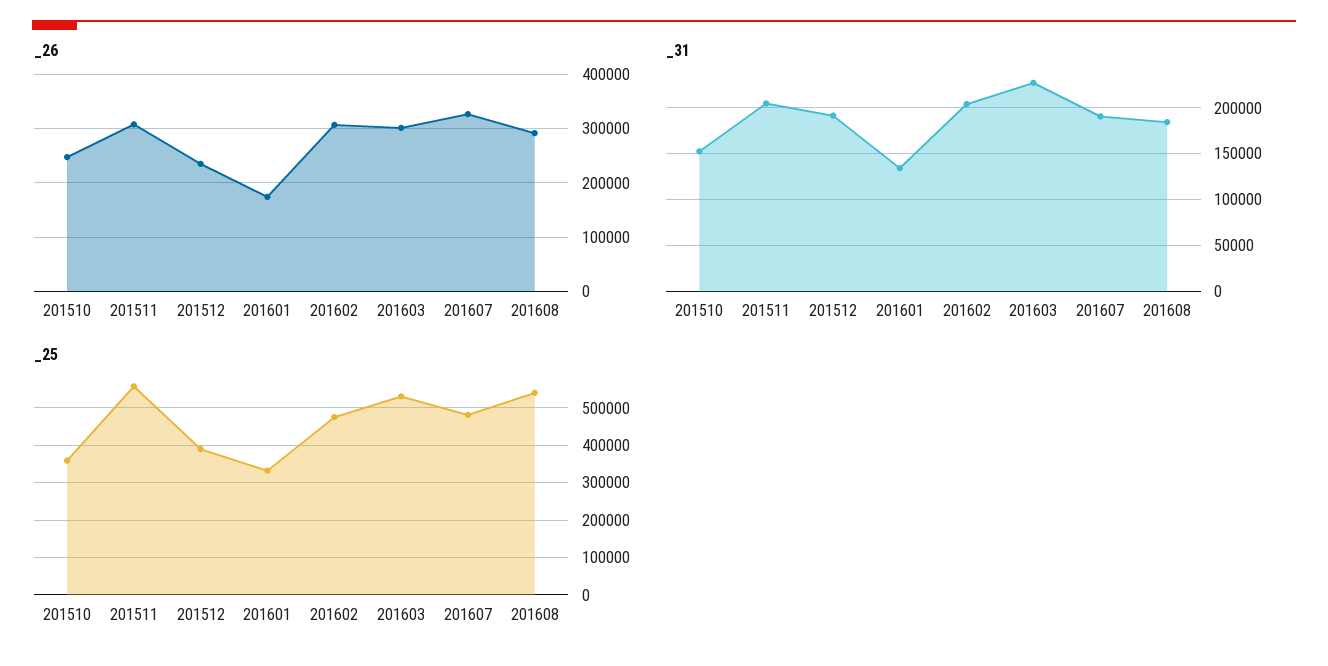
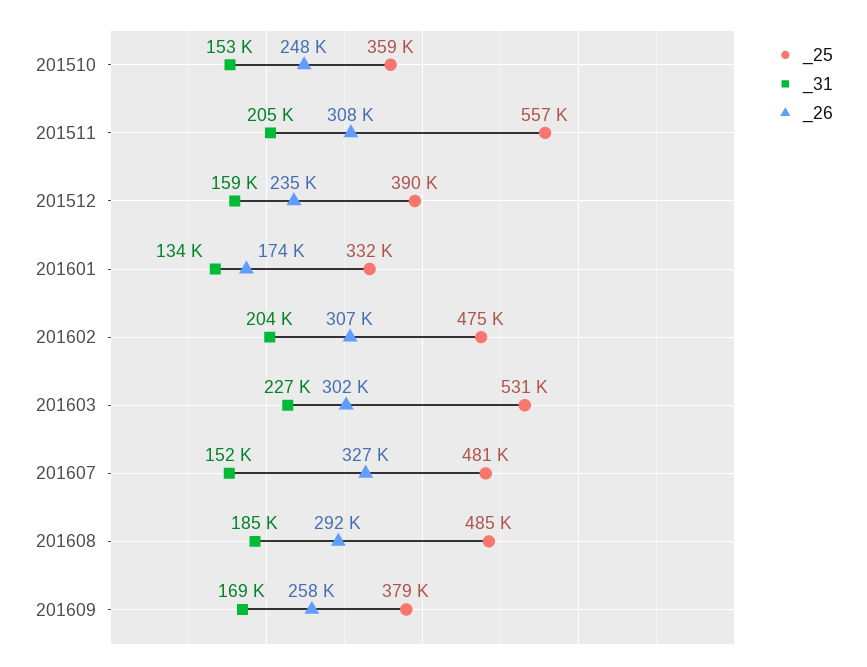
_31, 201512: 190000 -> 159000
_31, 201607: 190000 -> 152000
_25, 201608: 540000 -> 485000
_25, 201609: none -> 379000
_31, 201609: none -> 169000
_26, 201609: none -> 258000

